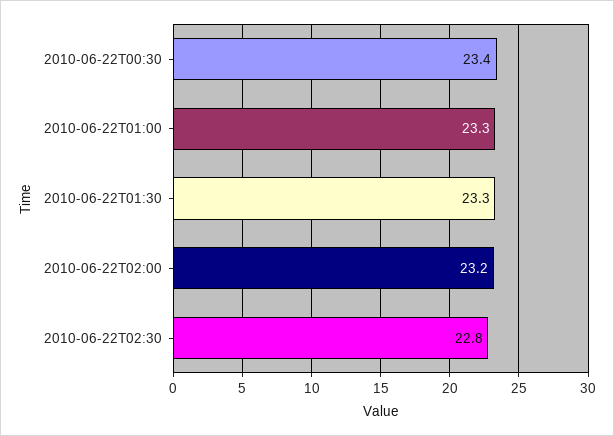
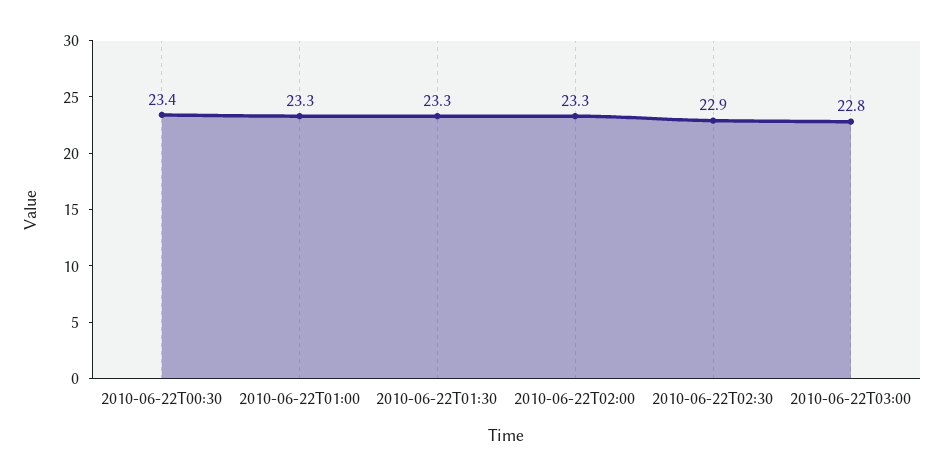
2010-06-22T02:00: 23.2 -> 23.3
2010-06-22T02:30: 22.8 -> 22.9
2010-06-22T03:00: none -> 22.8

